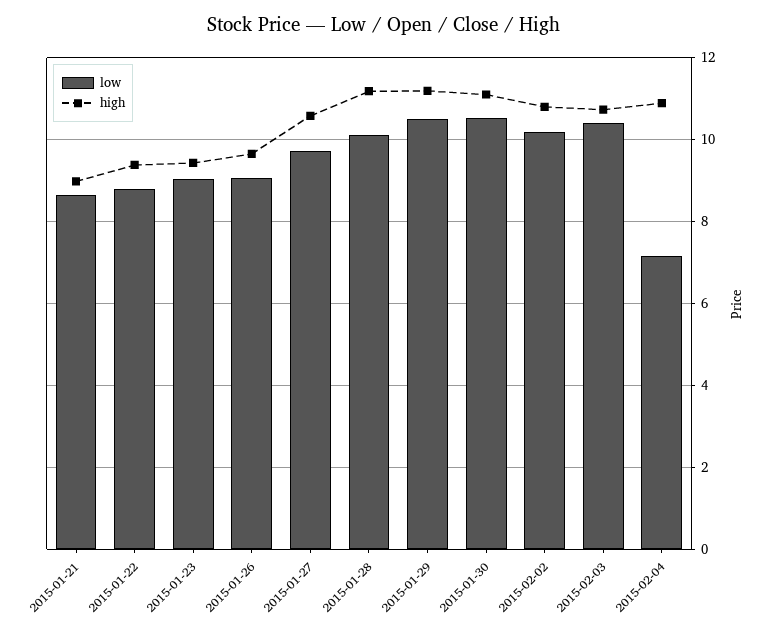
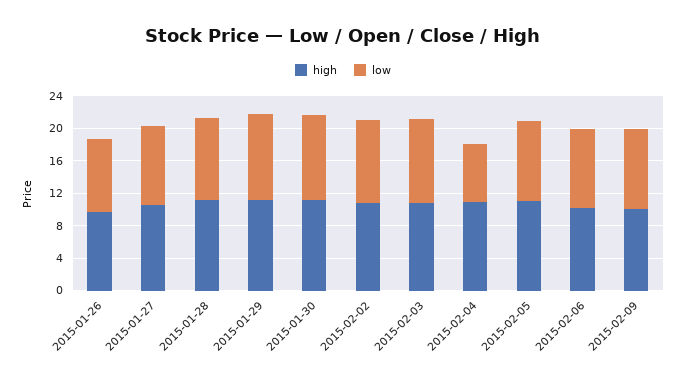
low, 2015-01-21: 8.6 -> none
high, 2015-01-21: 9 -> none
low, 2015-01-22: 8.8 -> none
high, 2015-01-22: 9.4 -> none
low, 2015-01-23: 9 -> none
high, 2015-01-23: 9.4 -> none
high, 2015-02-05: none -> 11
low, 2015-02-05: none -> 10
high, 2015-02-06: none -> 10
low, 2015-02-06: none -> 10
high, 2015-02-09: none -> 10
low, 2015-02-09: none -> 10

